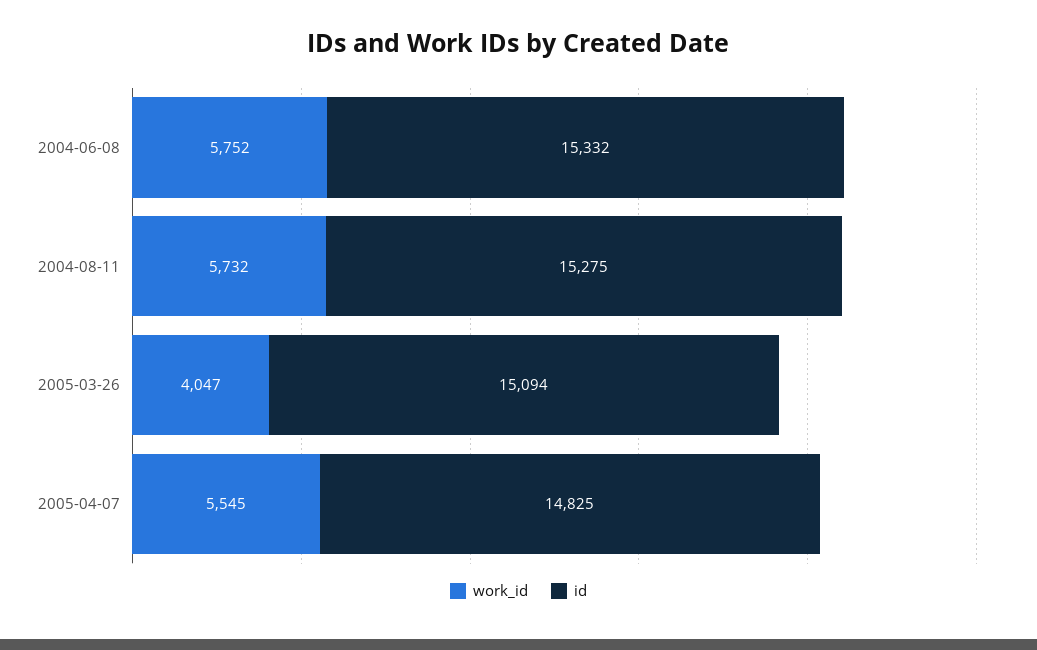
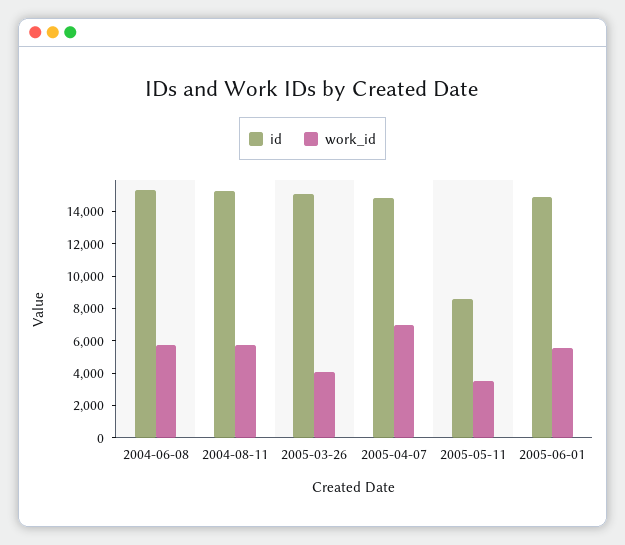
work_id, 2005-04-07: 5545 -> 7000
id, 2005-05-11: none -> 8500
work_id, 2005-05-11: none -> 3500
id, 2005-06-01: none -> 15000
work_id, 2005-06-01: none -> 5500

